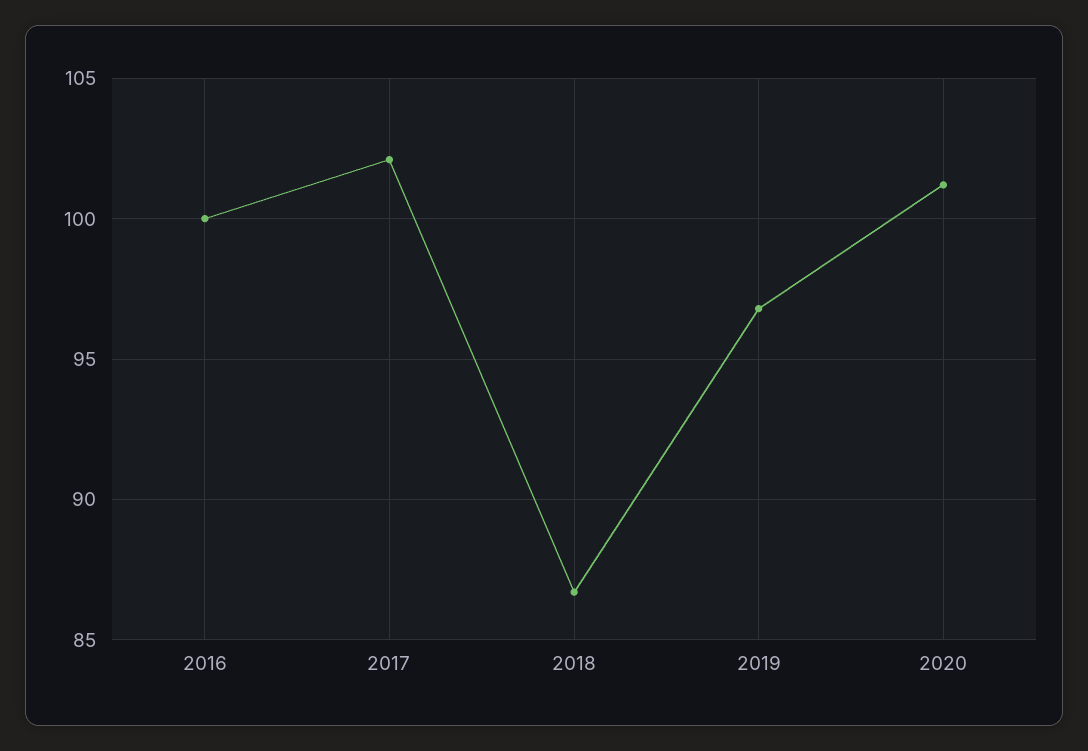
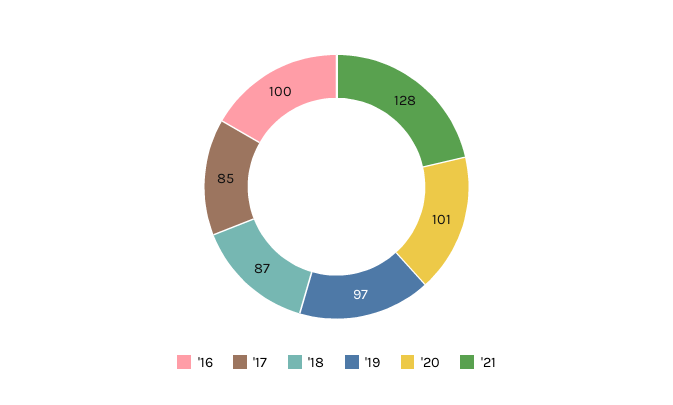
2017: 102 -> 85
'21: none -> 128

